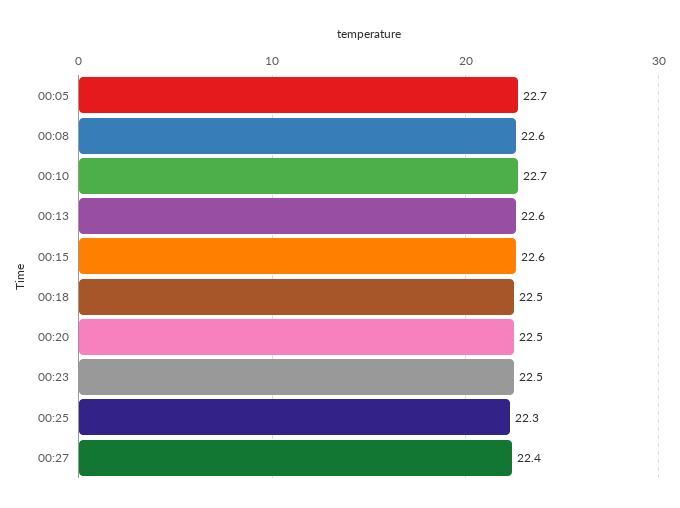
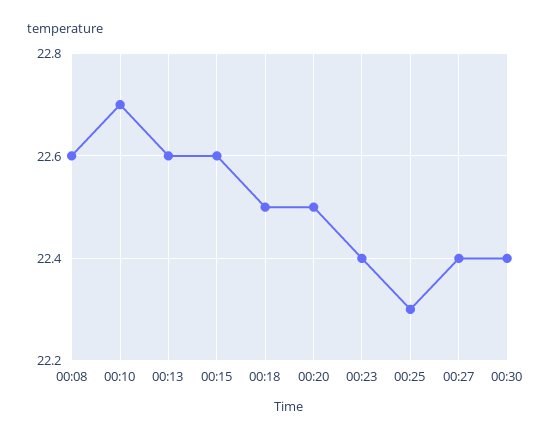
00:05: 22.7 -> none
00:23: 22.5 -> 22.4
00:30: none -> 22.4

